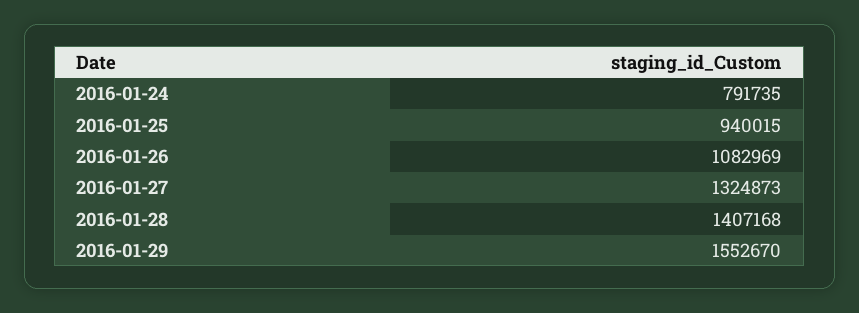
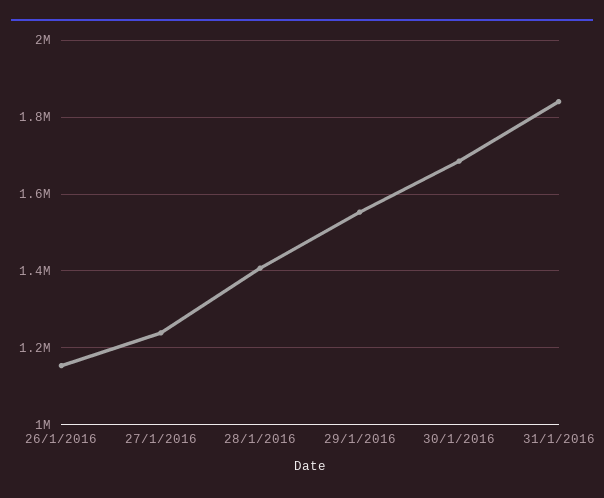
2016-01-24: 791735 -> none
2016-01-25: 940015 -> none
2016-01-26: 1082969 -> 1160000
2016-01-27: 1324873 -> 1240000
30/1/2016: none -> 1680000
31/1/2016: none -> 1840000

